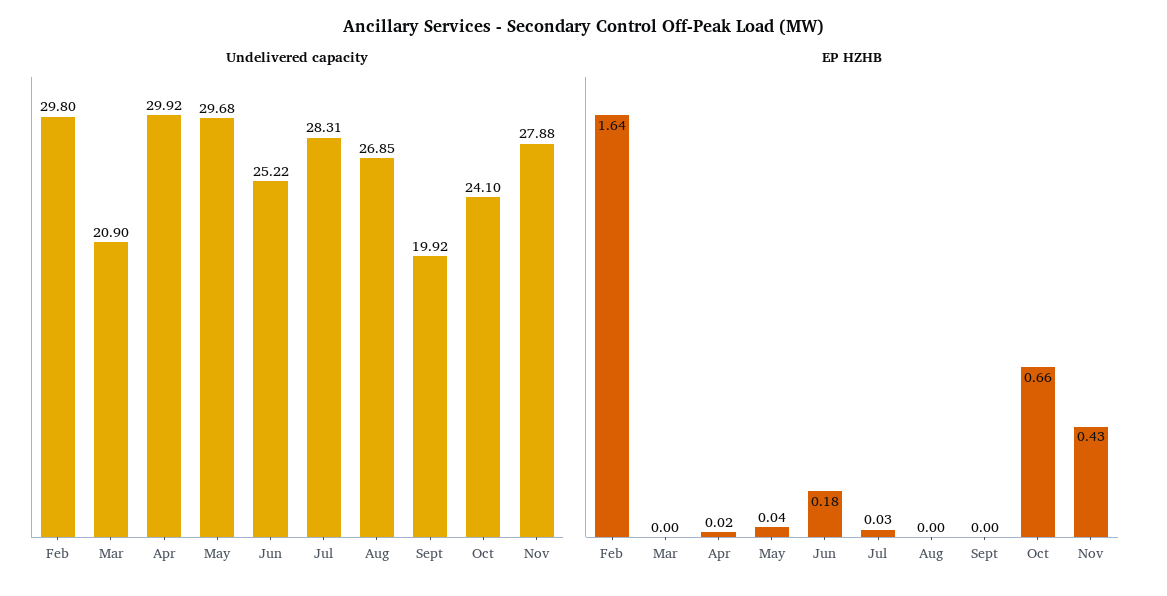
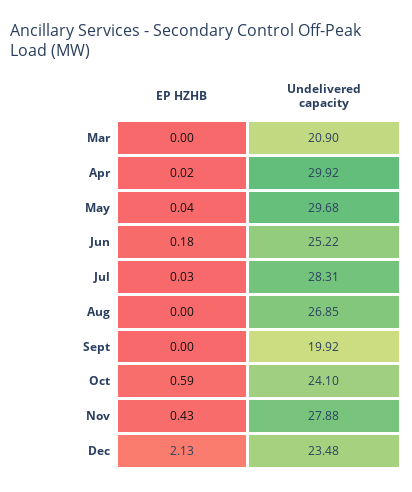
Undelivered capacity, Feb: 29.8 -> none
EP HZHB, Feb: 1.64 -> none
EP HZHB, Oct: 0.66 -> 0.59
EP HZHB, Dec: none -> 2.13
Undelivered capacity, Dec: none -> 23.48

